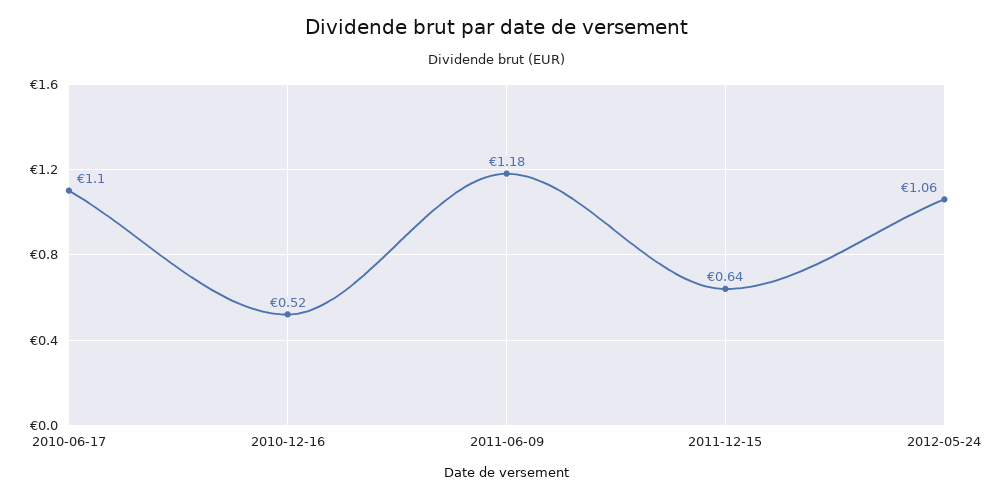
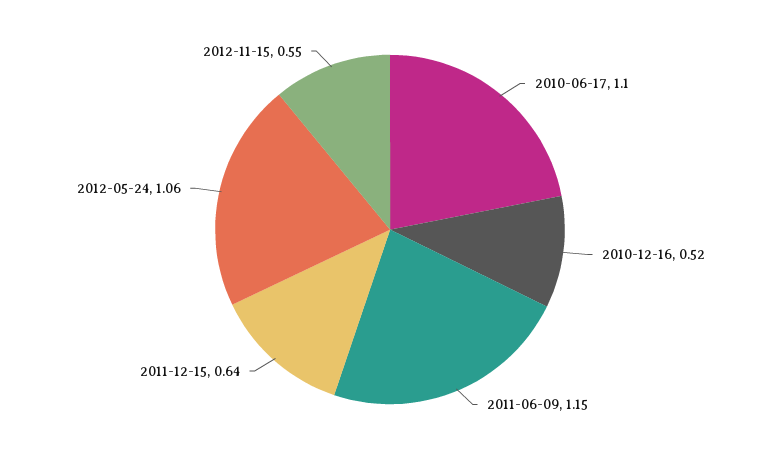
2011-06-09: 1.18 -> 1.15
2012-11-15: none -> 0.55

